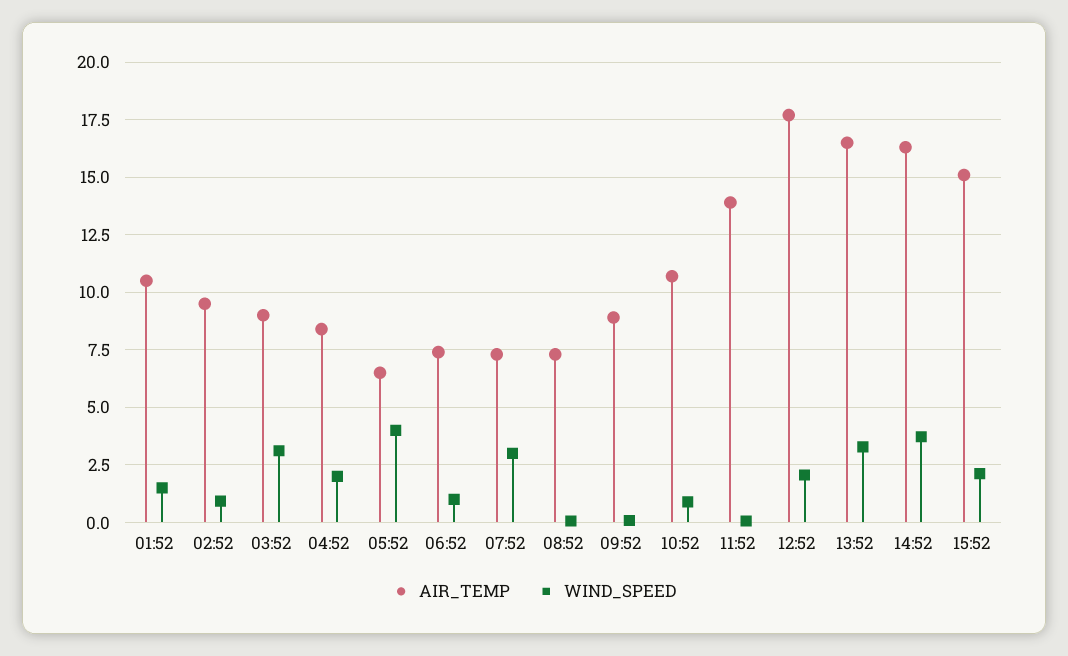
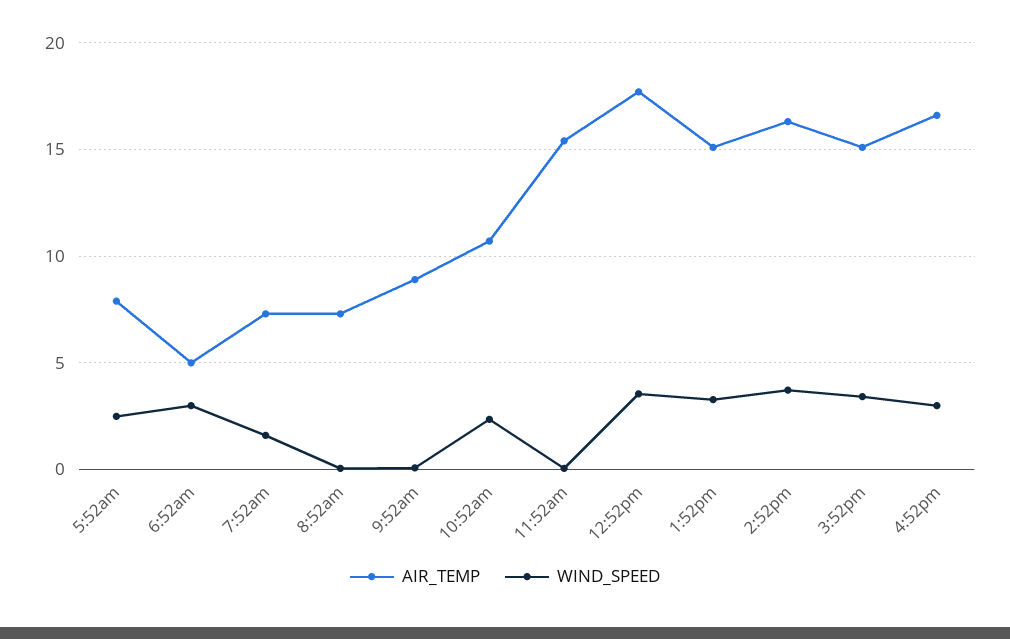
AIR_TEMP, 01:52: 10.5 -> none
WIND_SPEED, 01:52: 1.5 -> none
AIR_TEMP, 02:52: 9.5 -> none
WIND_SPEED, 02:52: 1 -> none
AIR_TEMP, 03:52: 9 -> none
WIND_SPEED, 03:52: 3 -> none
AIR_TEMP, 04:52: 8.5 -> none
WIND_SPEED, 04:52: 2 -> none
AIR_TEMP, 05:52: 6.5 -> 8
WIND_SPEED, 05:52: 4 -> 2.5
AIR_TEMP, 06:52: 7.5 -> 5
WIND_SPEED, 06:52: 1 -> 3
WIND_SPEED, 07:52: 3 -> 1.5
WIND_SPEED, 10:52: 1 -> 2.5
AIR_TEMP, 11:52: 14 -> 15.5
WIND_SPEED, 12:52: 2 -> 3.5
AIR_TEMP, 13:52: 16.5 -> 15
WIND_SPEED, 15:52: 2 -> 3.5
AIR_TEMP, 4:52pm: none -> 16.5
WIND_SPEED, 4:52pm: none -> 3

